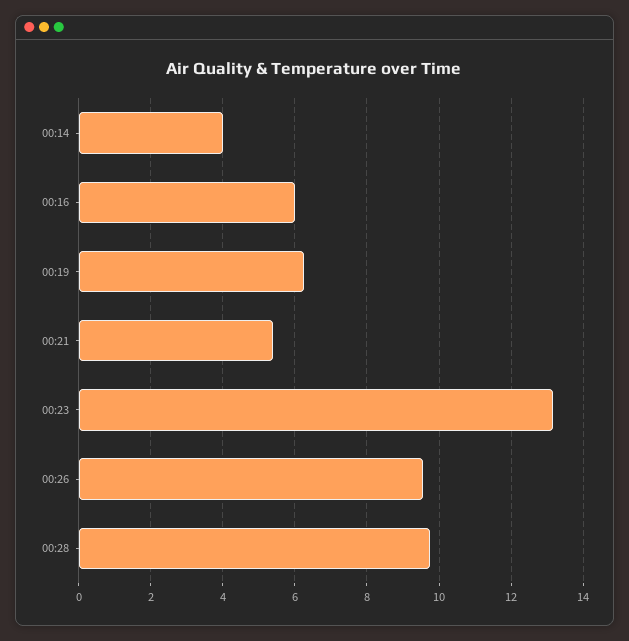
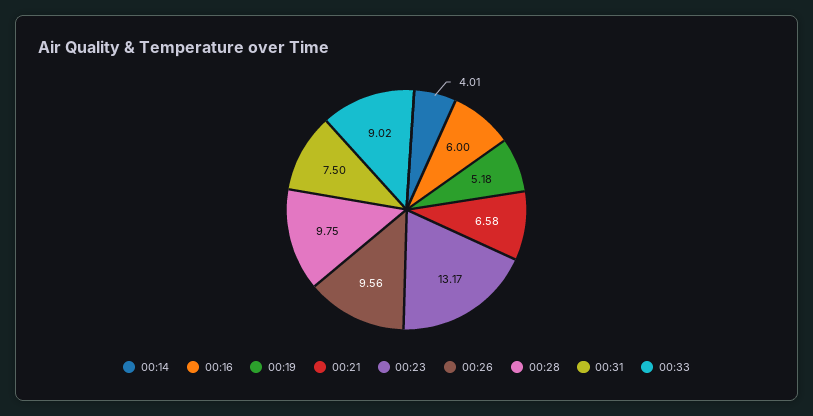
00:19: 6.2 -> 5.18
00:21: 5.4 -> 6.58
00:31: none -> 7.5
00:33: none -> 9.02

